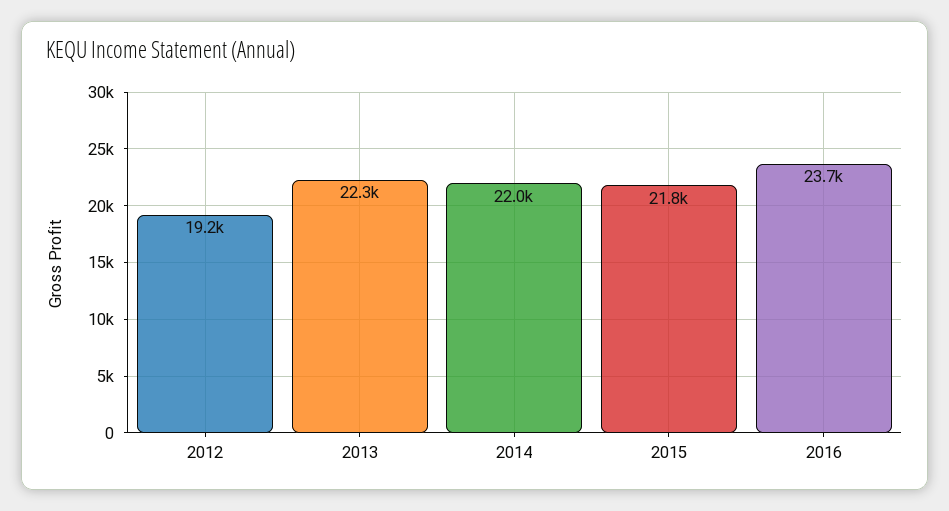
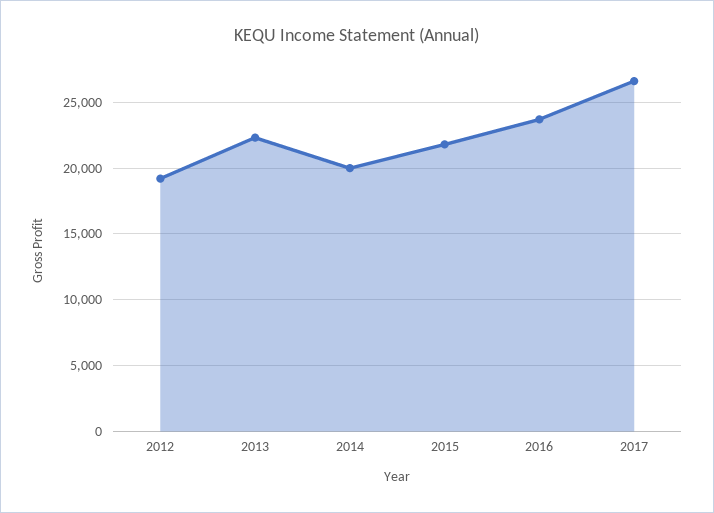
2014: 22000 -> 20000
2017: none -> 26500

